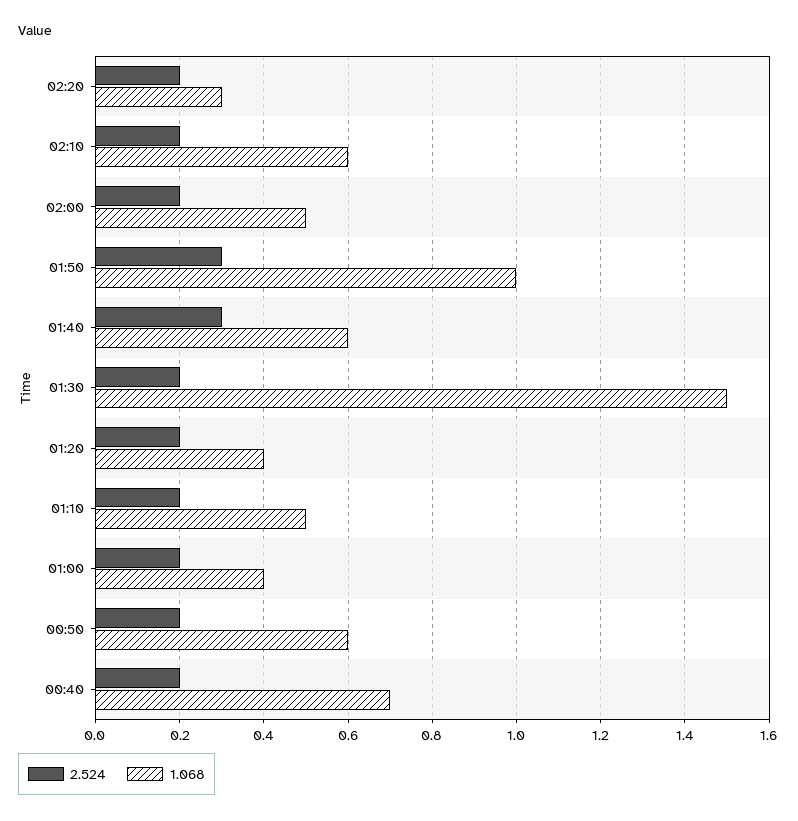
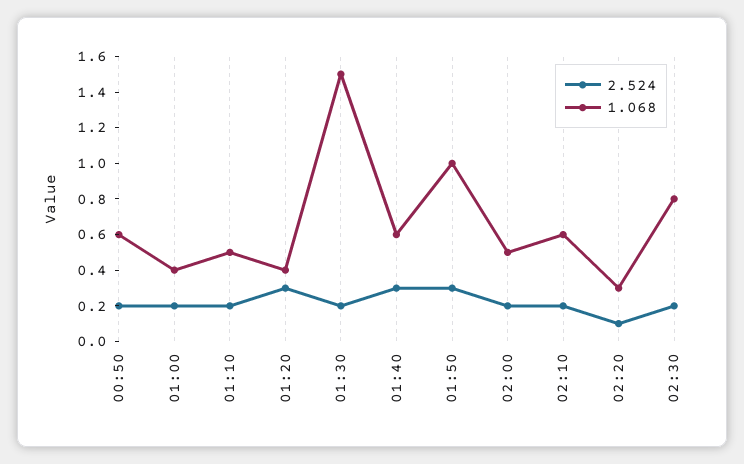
2.524, 02:20: 0.2 -> 0.1
2.524, 01:20: 0.2 -> 0.3
2.524, 00:40: 0.2 -> none
1.068, 00:40: 0.7 -> none
2.524, 02:30: none -> 0.2
1.068, 02:30: none -> 0.8

